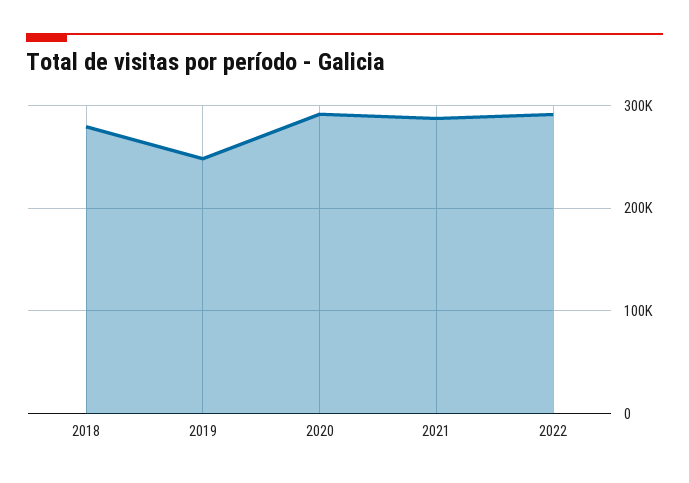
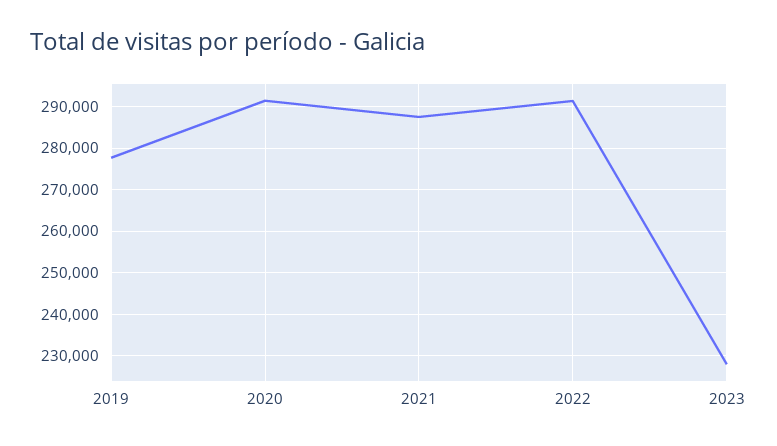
2018: 280000 -> none
2019: 250000 -> 278000
2023: none -> 228000

